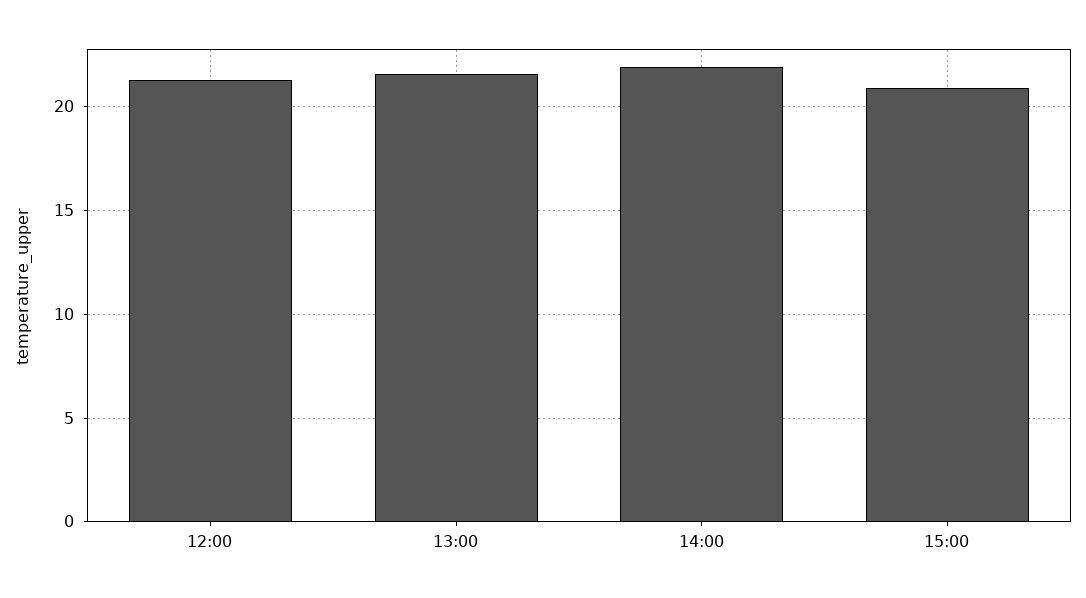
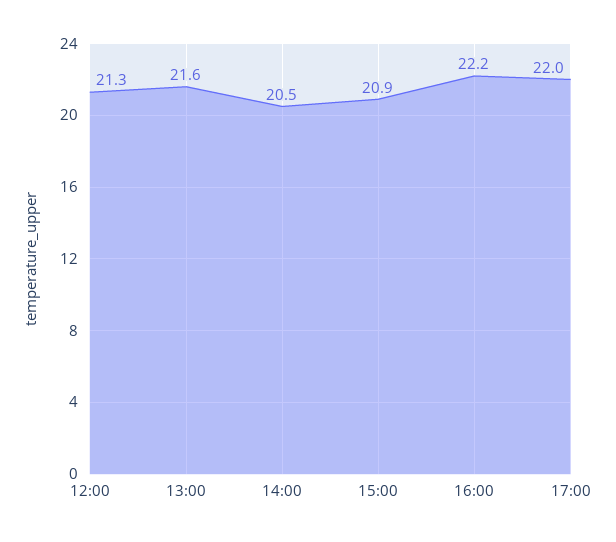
14:00: 22 -> 20.5
16:00: none -> 22.2
17:00: none -> 22

